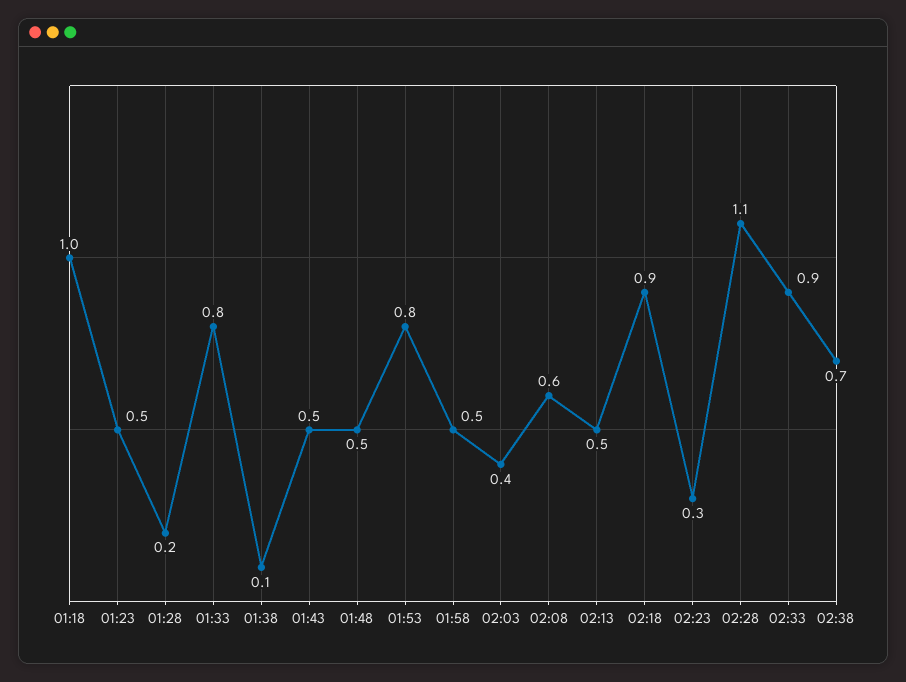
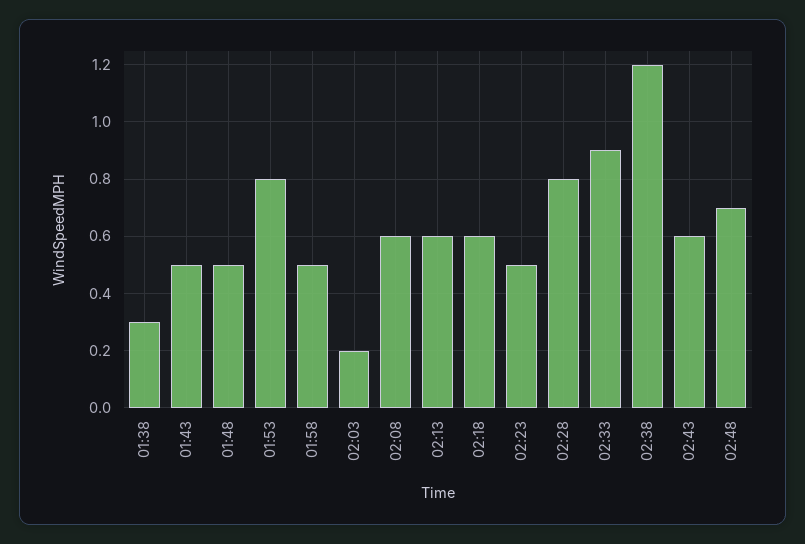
01:18: 1 -> none
01:23: 0.5 -> none
01:28: 0.2 -> none
01:33: 0.8 -> none
01:38: 0.1 -> 0.3
02:03: 0.4 -> 0.2
02:13: 0.5 -> 0.6
02:18: 0.9 -> 0.6
02:23: 0.3 -> 0.5
02:28: 1.1 -> 0.8
02:38: 0.7 -> 1.2
02:43: none -> 0.6
02:48: none -> 0.7

